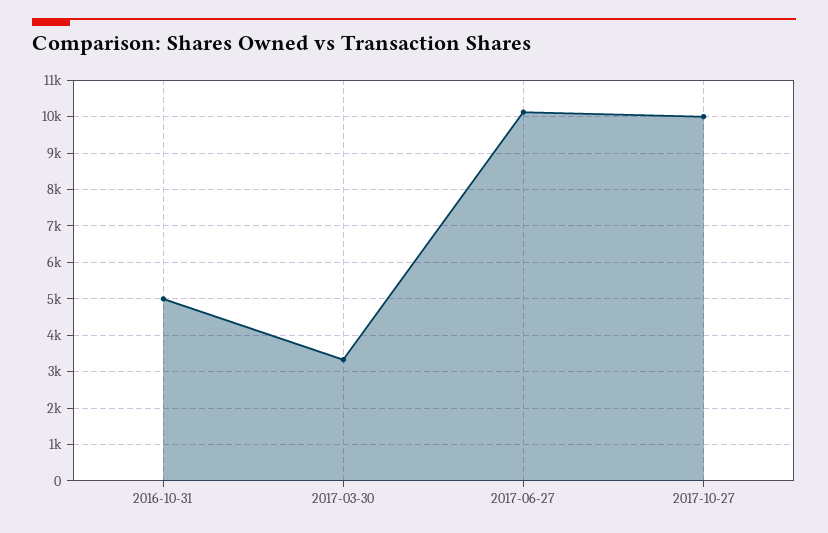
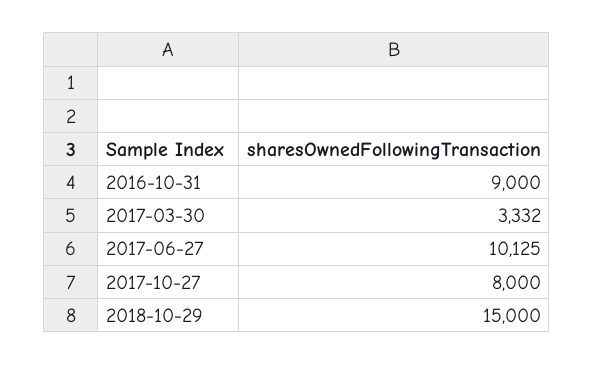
2016-10-31: 5000 -> 9000
2017-10-27: 10000 -> 8000
2018-10-29: none -> 15000

